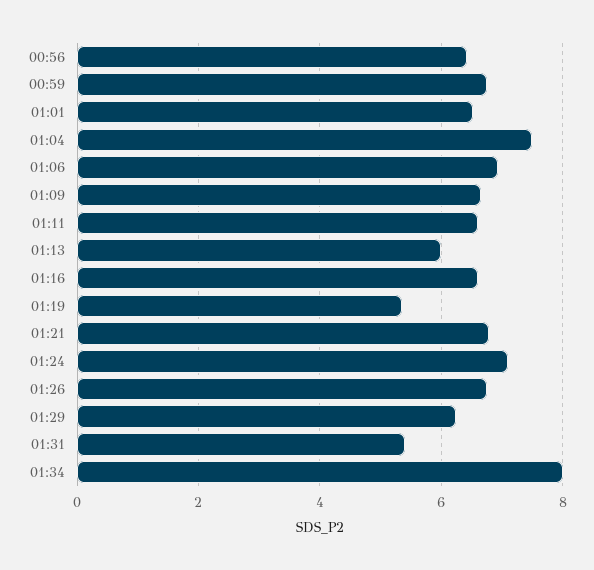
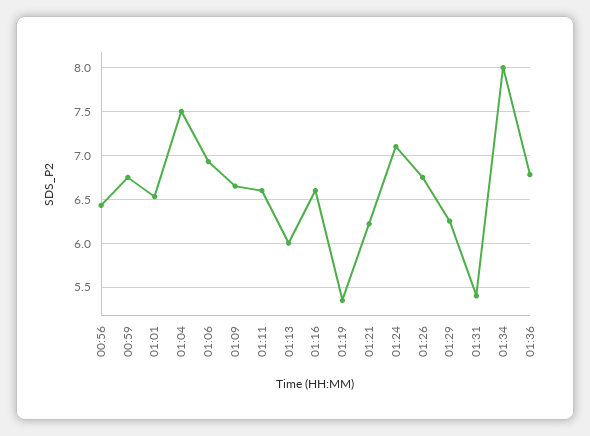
01:21: 6.8 -> 6.2
01:36: none -> 6.8

